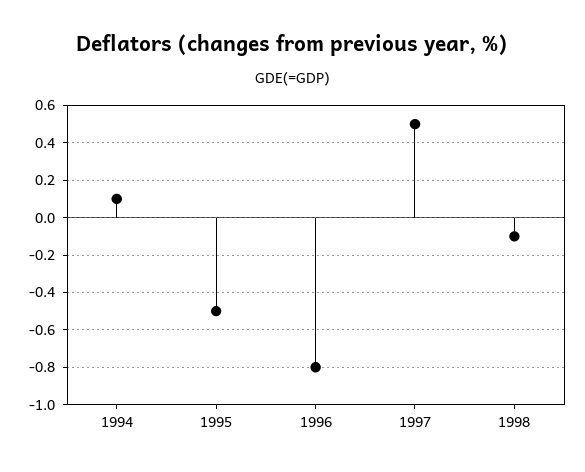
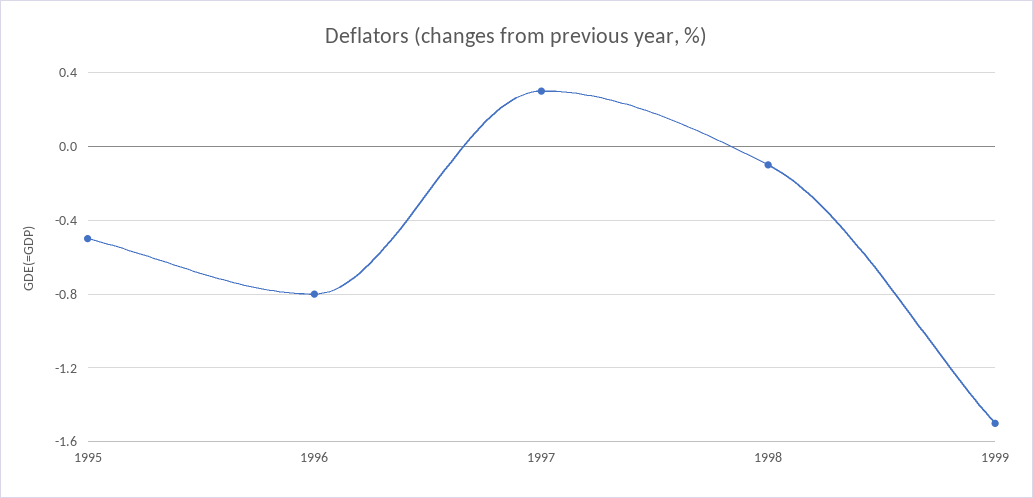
1994: 0.1 -> none
1997: 0.5 -> 0.3
1999: none -> -1.5

